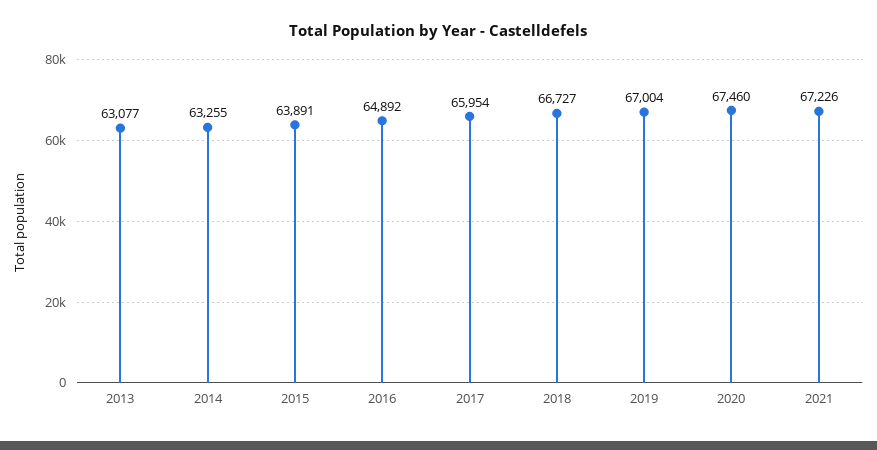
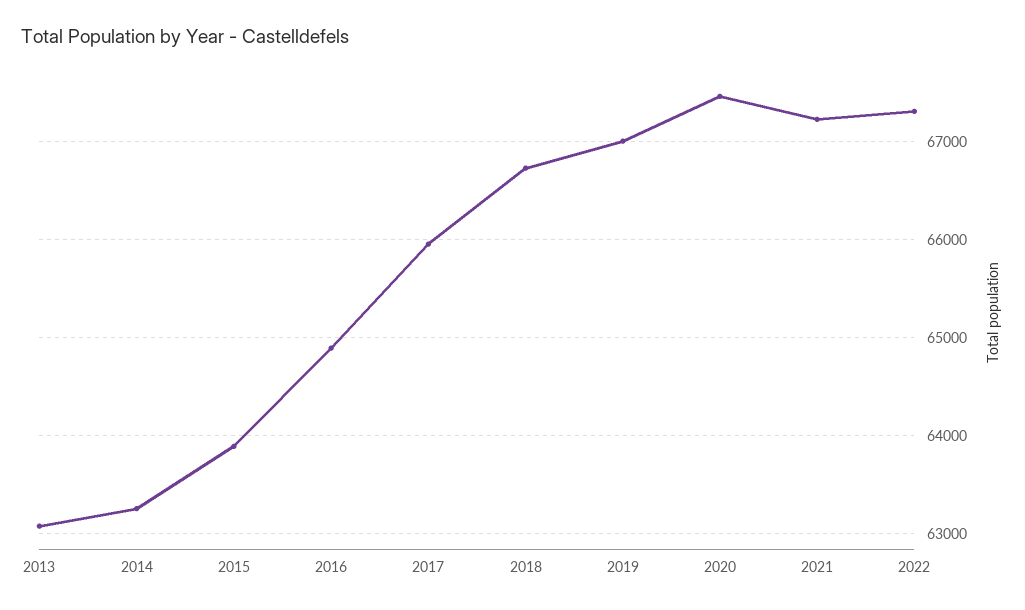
2022: none -> 67300

